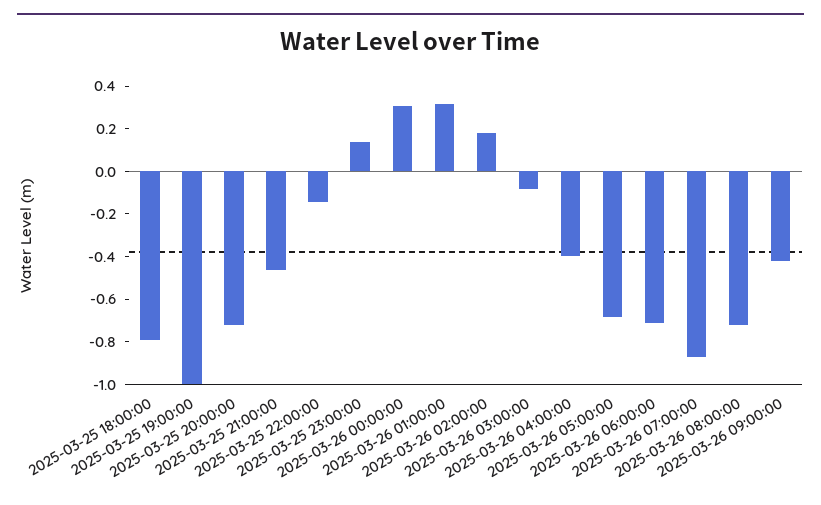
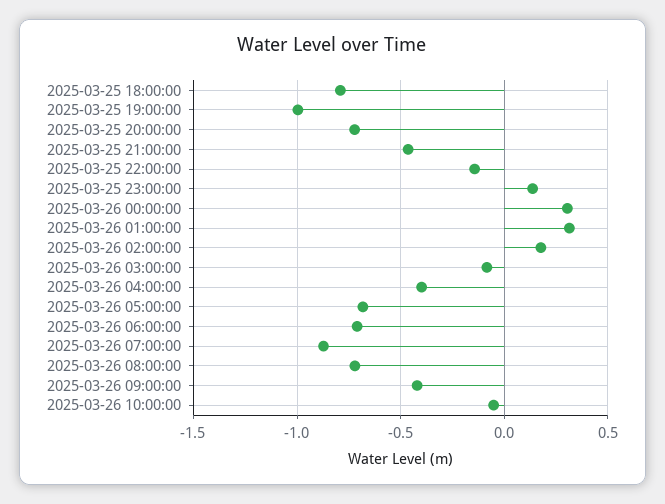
2025-03-26 10:00:00: none -> -0.05

